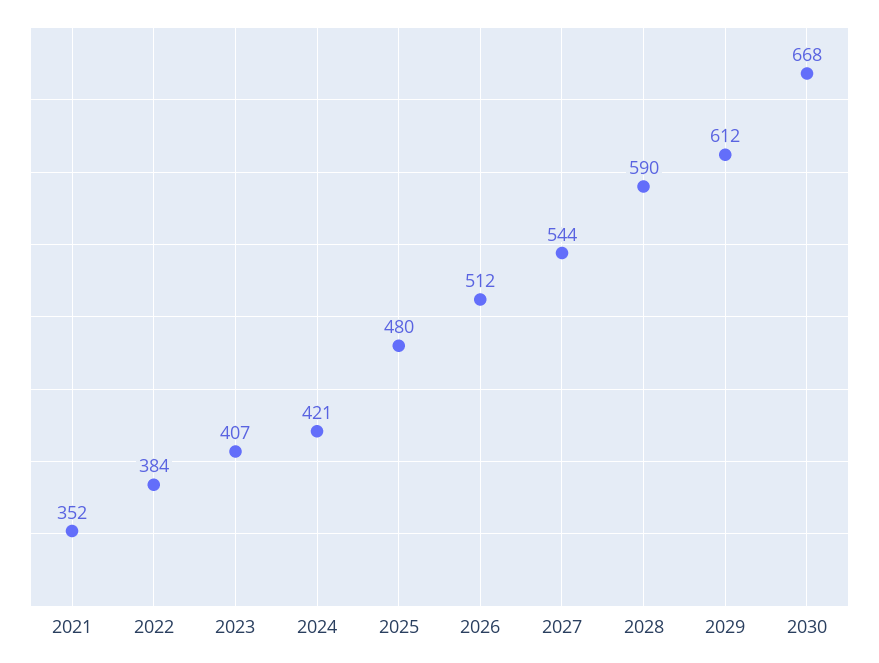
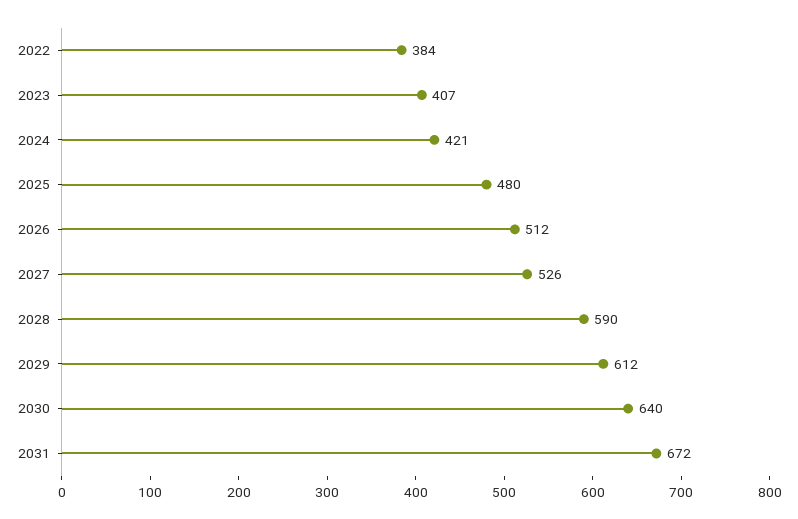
2021: 352 -> none
2027: 544 -> 526
2030: 668 -> 640
2031: none -> 672

